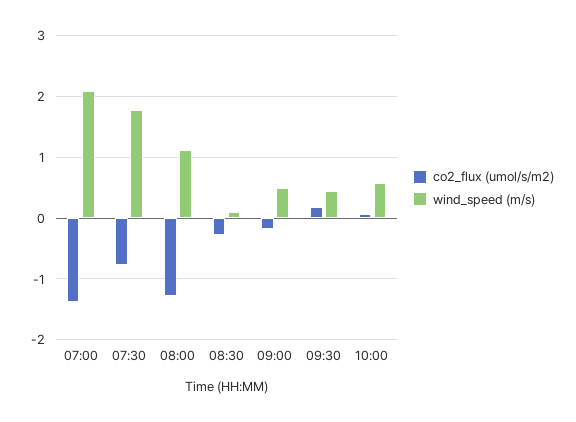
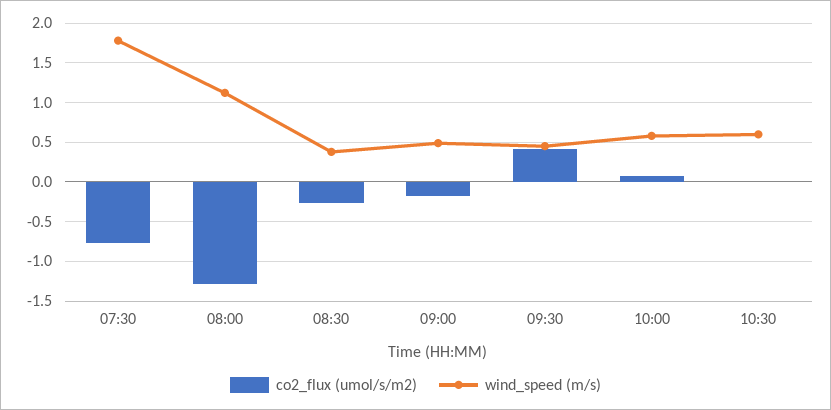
co2_flux (umol/s/m2), 07:00: -1.4 -> none
wind_speed (m/s), 07:00: 2.1 -> none
wind_speed (m/s), 08:30: 0.1 -> 0.4
co2_flux (umol/s/m2), 09:30: 0.2 -> 0.4
co2_flux (umol/s/m2), 10:30: none -> 0
wind_speed (m/s), 10:30: none -> 0.6

